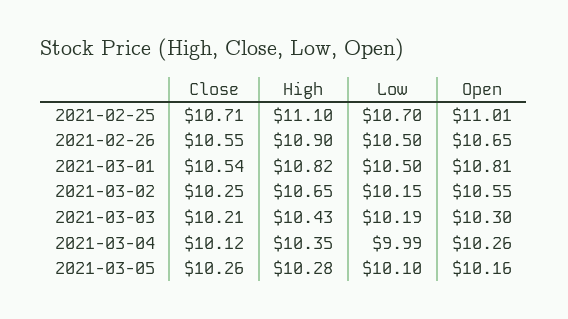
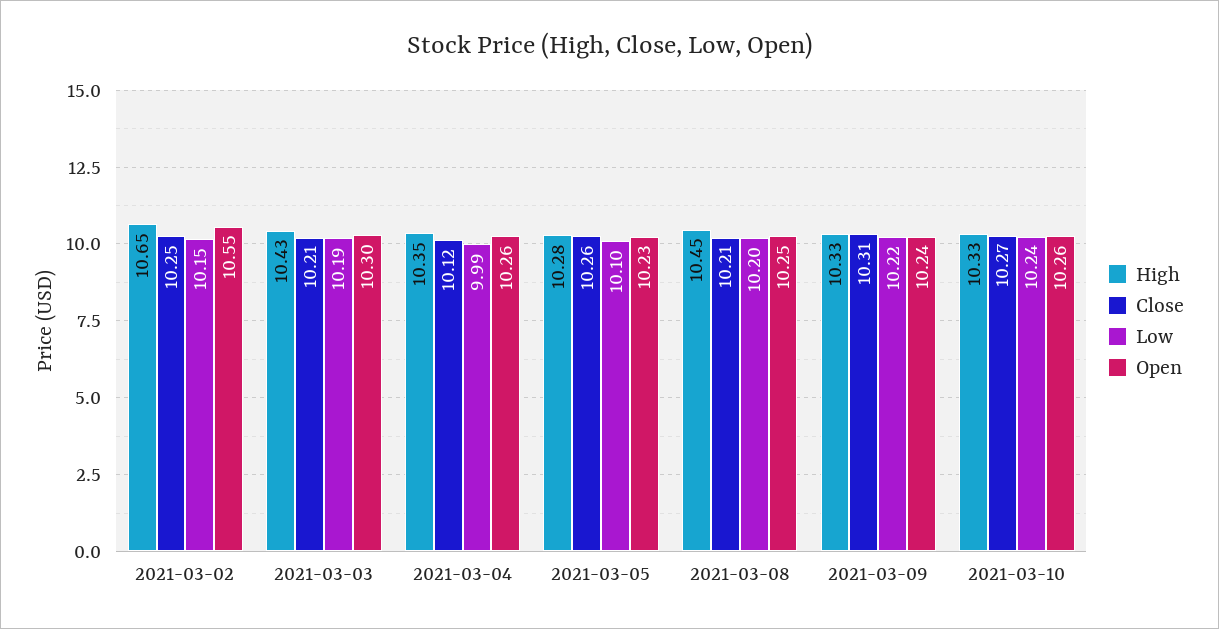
Close, 2021-02-25: 10.71 -> none
High, 2021-02-25: 11.1 -> none
Low, 2021-02-25: 10.7 -> none
Open, 2021-02-25: 11.01 -> none
Close, 2021-02-26: 10.55 -> none
High, 2021-02-26: 10.9 -> none
Low, 2021-02-26: 10.5 -> none
Open, 2021-02-26: 10.65 -> none
Close, 2021-03-01: 10.54 -> none
High, 2021-03-01: 10.82 -> none
Low, 2021-03-01: 10.5 -> none
Open, 2021-03-01: 10.81 -> none
Open, 2021-03-05: 10.16 -> 10.23
High, 2021-03-08: none -> 10.45
Close, 2021-03-08: none -> 10.21
Low, 2021-03-08: none -> 10.2
Open, 2021-03-08: none -> 10.25
High, 2021-03-09: none -> 10.33
Close, 2021-03-09: none -> 10.31
Low, 2021-03-09: none -> 10.22
Open, 2021-03-09: none -> 10.24
High, 2021-03-10: none -> 10.33
Close, 2021-03-10: none -> 10.27
Low, 2021-03-10: none -> 10.24
Open, 2021-03-10: none -> 10.26

